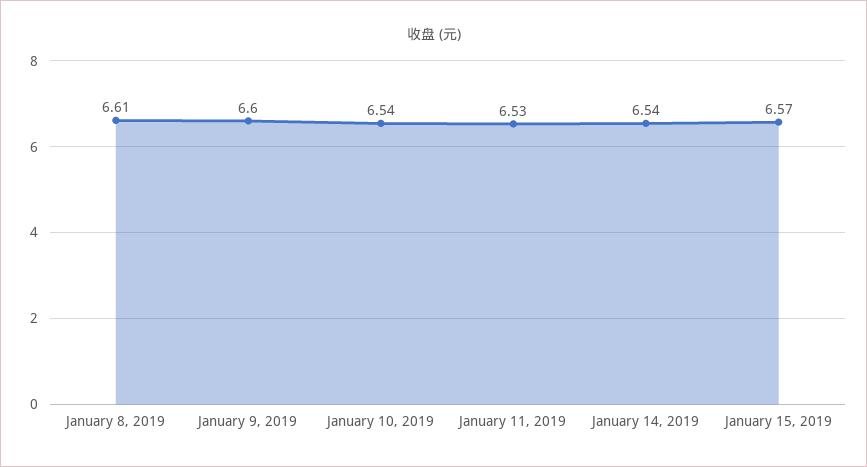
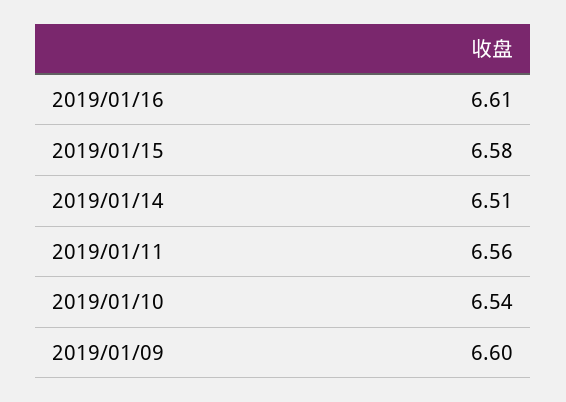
January 8, 2019: 6.61 -> none
January 11, 2019: 6.53 -> 6.56
January 14, 2019: 6.54 -> 6.51
January 15, 2019: 6.57 -> 6.58
2019/01/16: none -> 6.61

